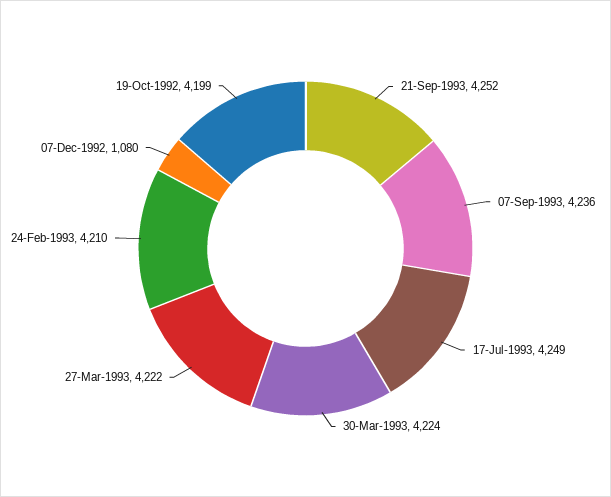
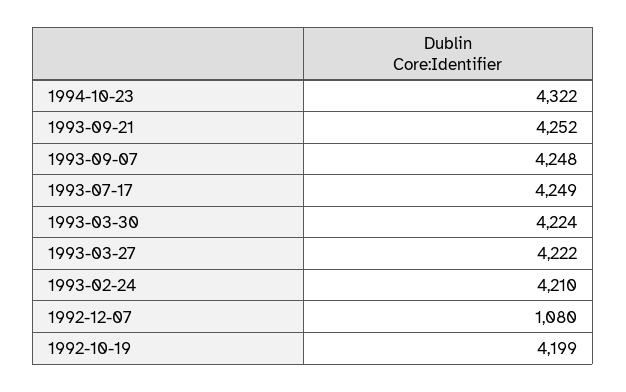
07-Sep-1993: 4236 -> 4248
1994-10-23: none -> 4322

